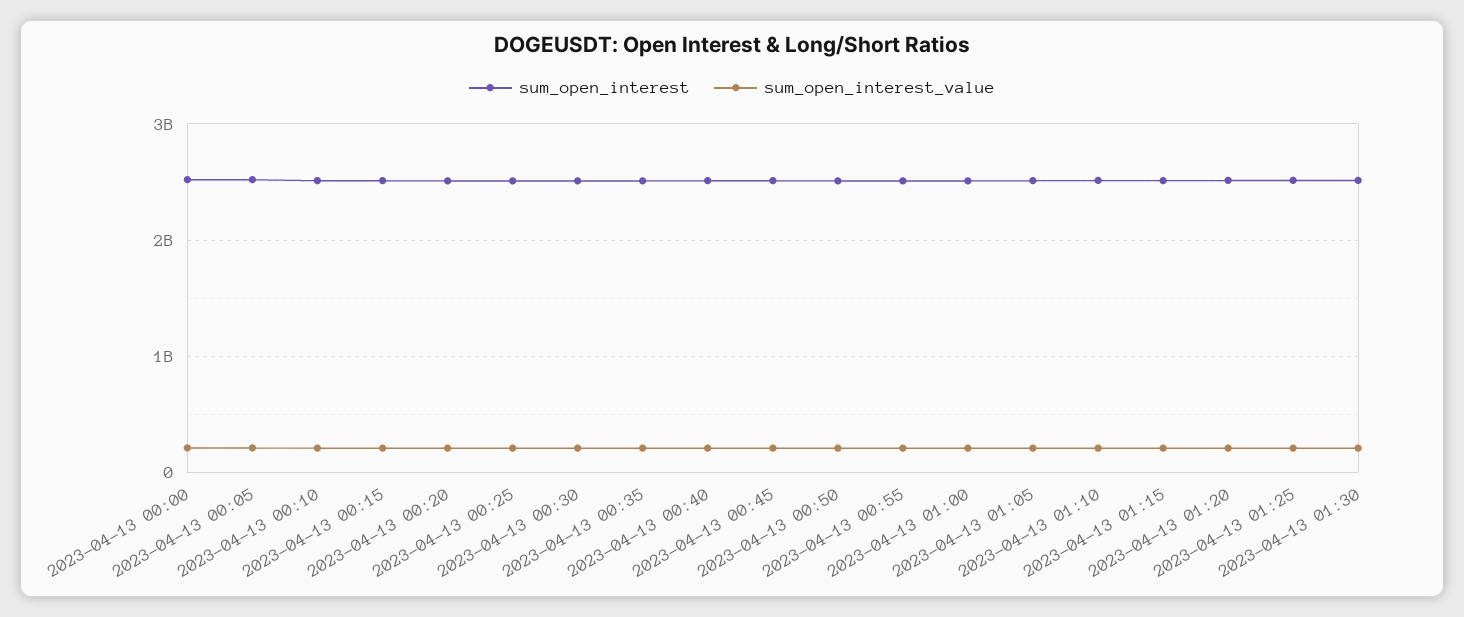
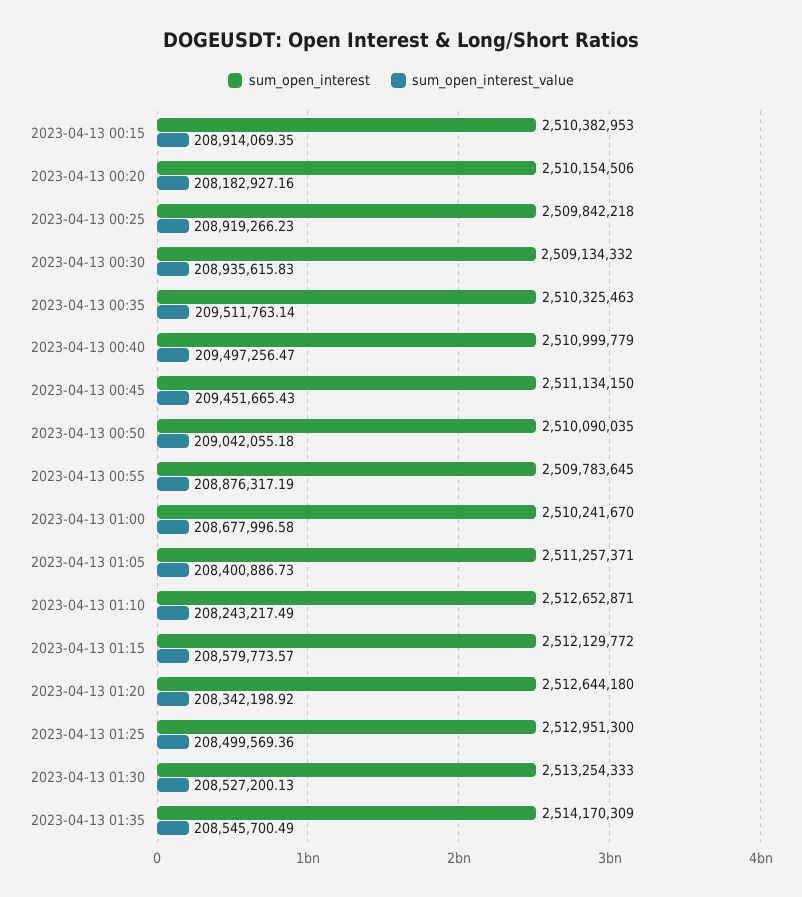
sum_open_interest, 2023-04-13 00:00: 2500000000 -> none
sum_open_interest_value, 2023-04-13 00:00: 200000000 -> none
sum_open_interest, 2023-04-13 00:05: 2500000000 -> none
sum_open_interest_value, 2023-04-13 00:05: 200000000 -> none
sum_open_interest, 2023-04-13 00:10: 2500000000 -> none
sum_open_interest_value, 2023-04-13 00:10: 200000000 -> none
sum_open_interest, 2023-04-13 01:35: none -> 2514170309
sum_open_interest_value, 2023-04-13 01:35: none -> 208545700.49

